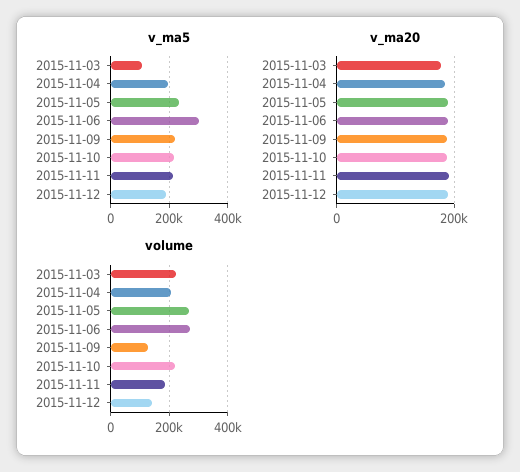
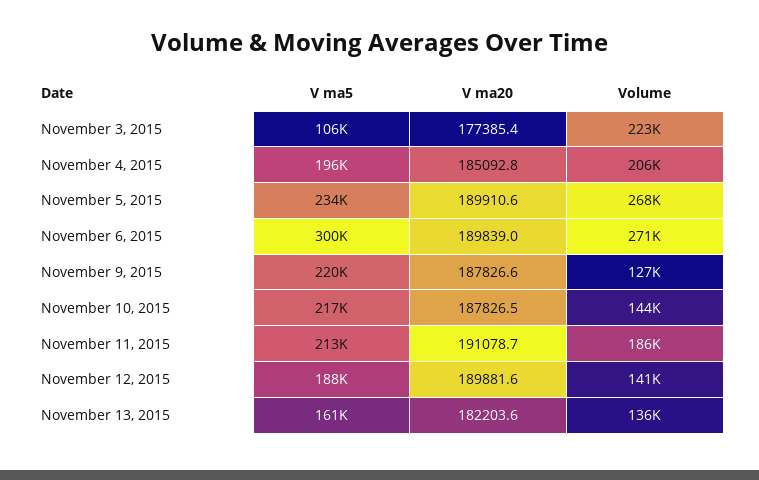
volume, 2015-11-10: 225000 -> 144000
v_ma5, November 13, 2015: none -> 161000
v_ma20, November 13, 2015: none -> 182203.6
volume, November 13, 2015: none -> 136000

